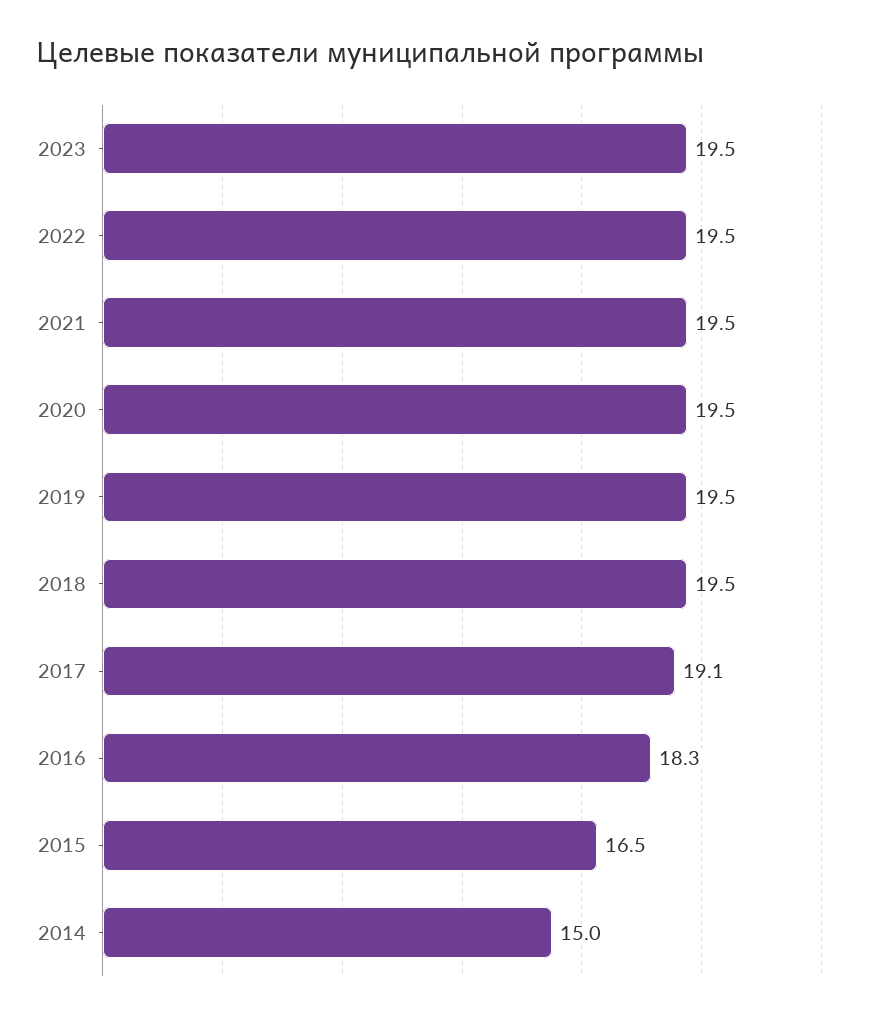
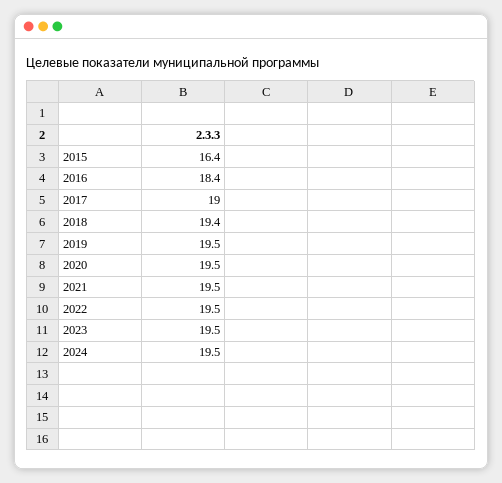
2018: 19.5 -> 19.4
2017: 19.1 -> 19
2016: 18.3 -> 18.4
2015: 16.5 -> 16.4
2014: 15 -> none
2024: none -> 19.5

